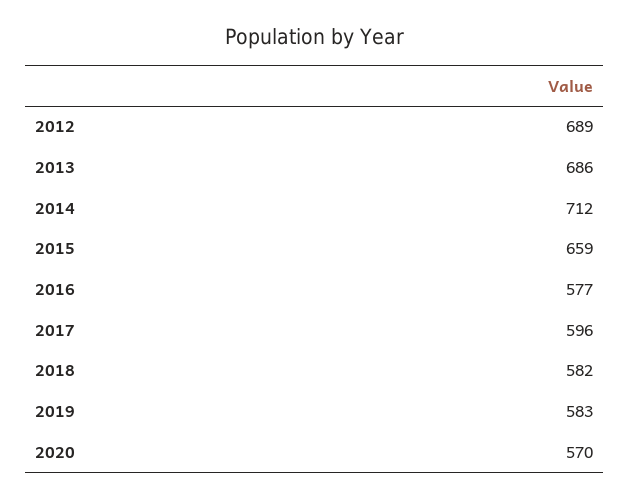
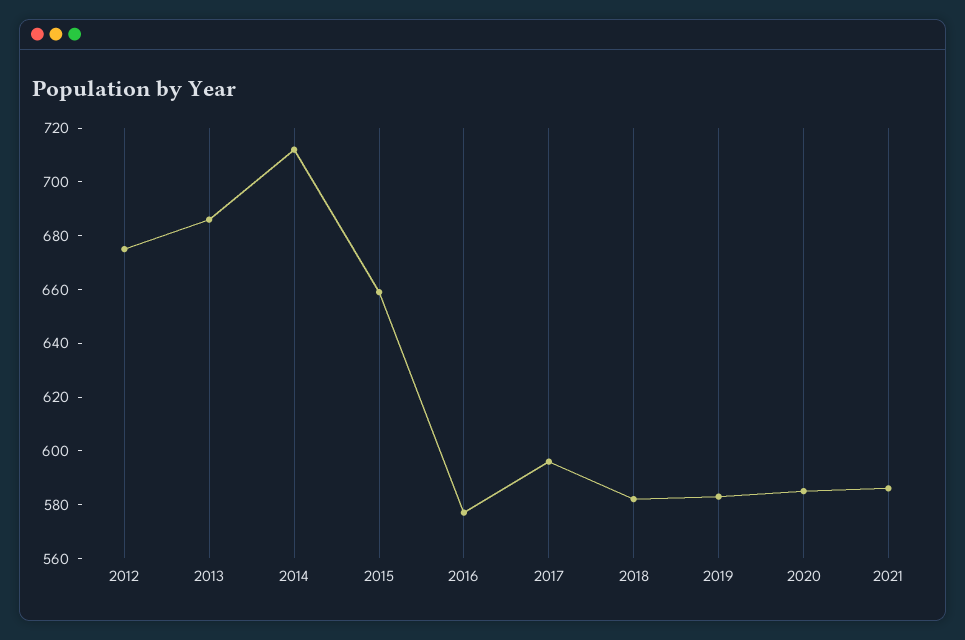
2012: 689 -> 675
2020: 570 -> 585
2021: none -> 585

